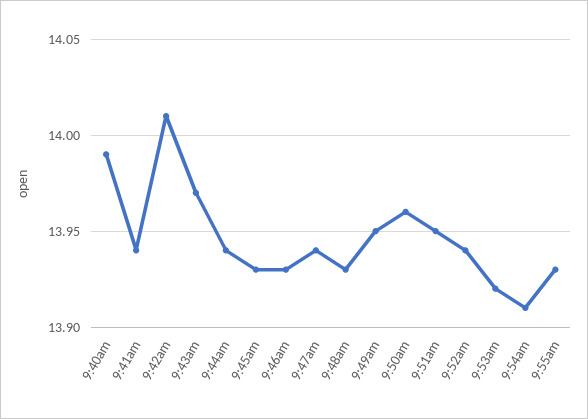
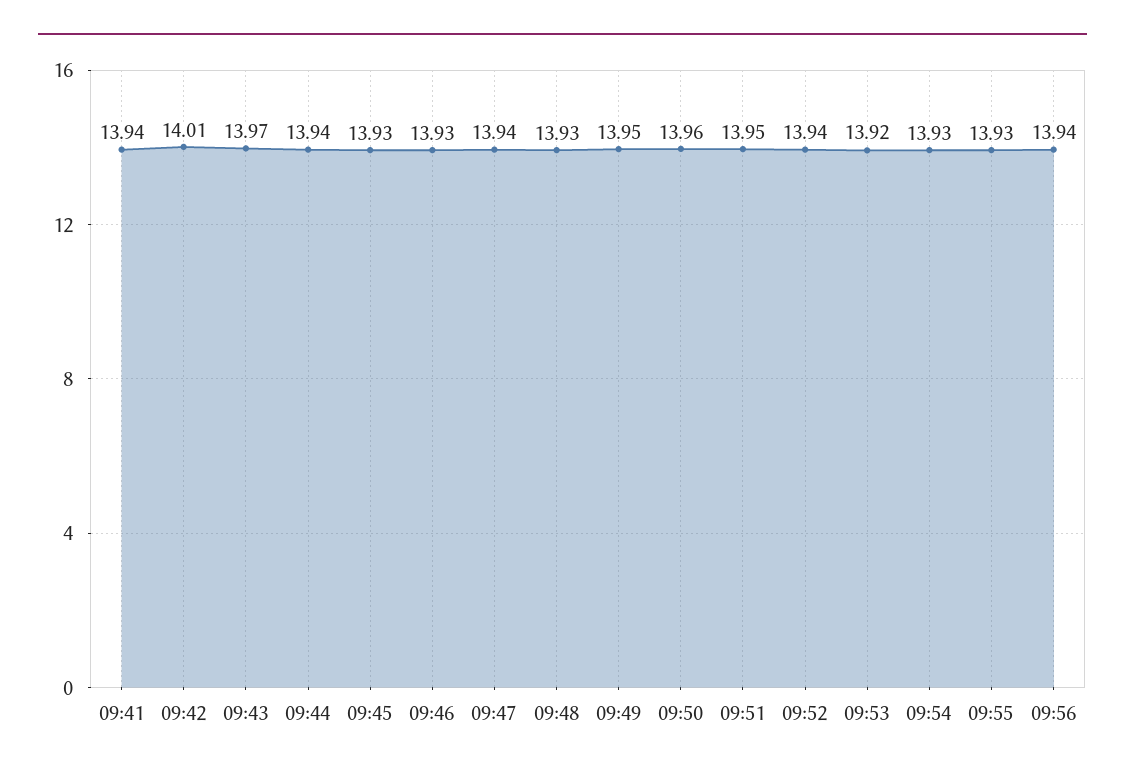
9:40am: 13.99 -> none
9:54am: 13.91 -> 13.93
09:56: none -> 13.94

